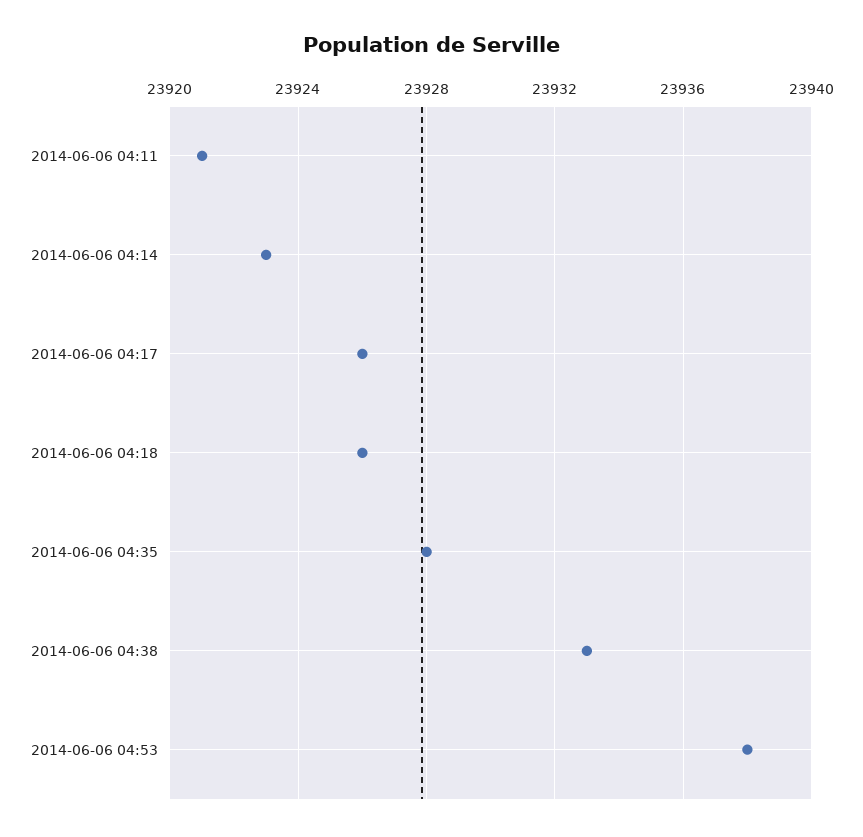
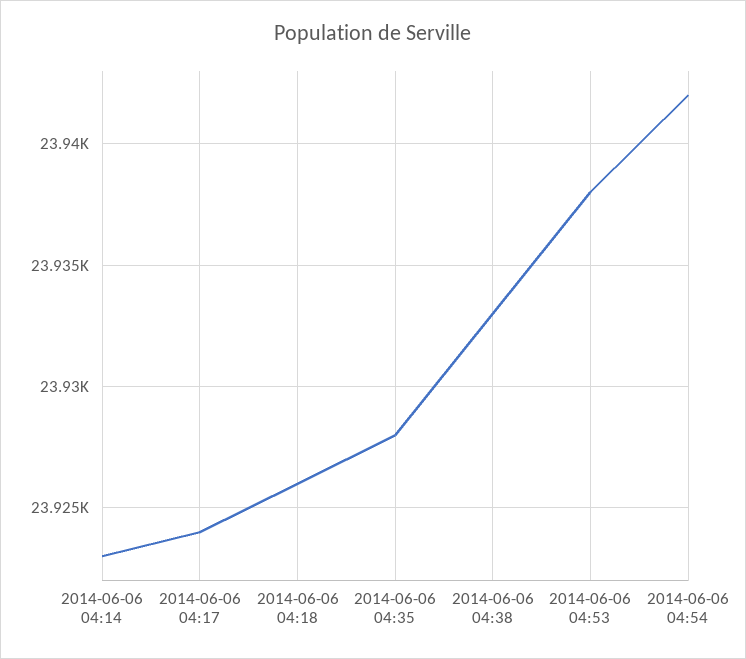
2014-06-06 04:11: 23921 -> none
2014-06-06 04:17: 23926 -> 23924
2014-06-06 04:54: none -> 23942

